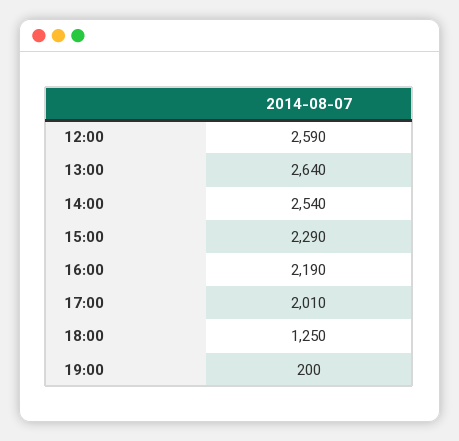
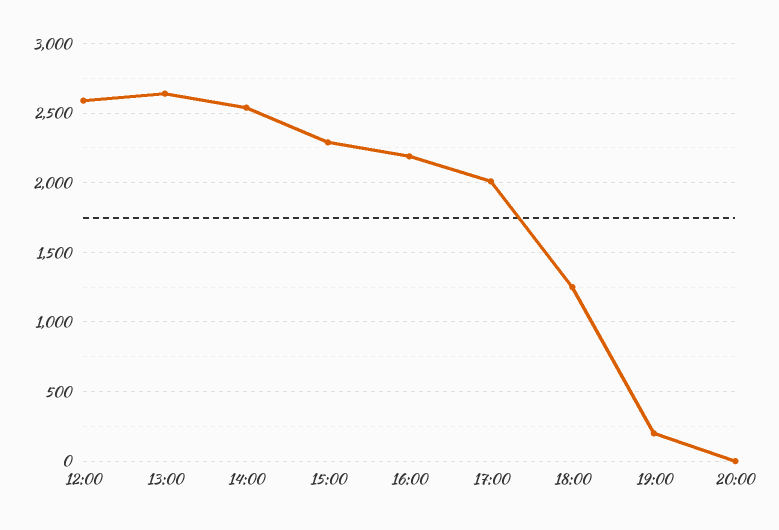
20:00: none -> 0

